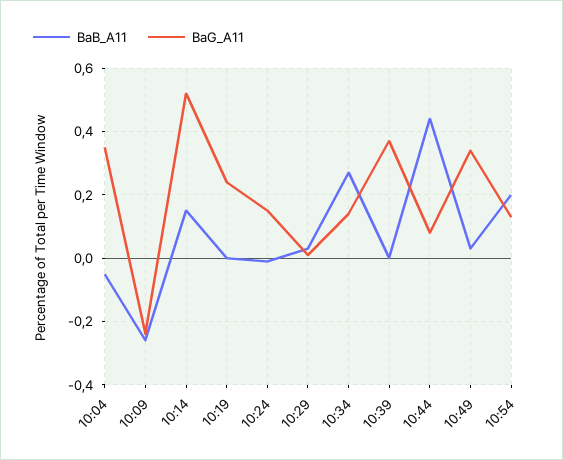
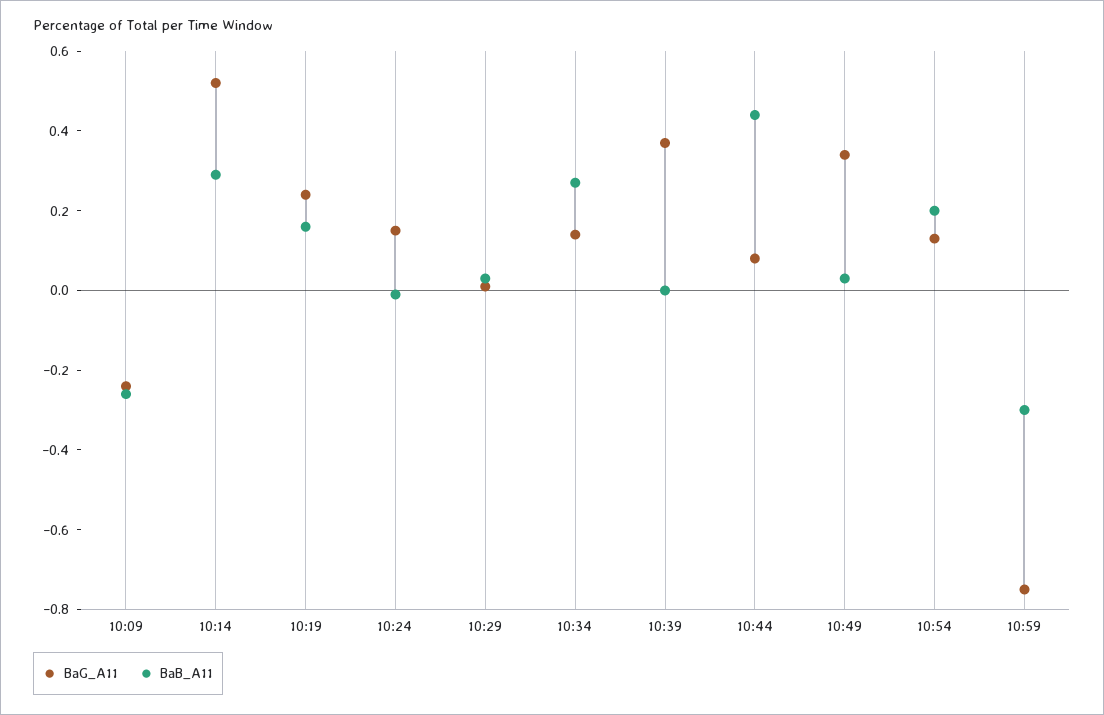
BaB_A11, 10:04: -0.05 -> none
BaG_A11, 10:04: 0.35 -> none
BaB_A11, 10:14: 0.15 -> 0.3
BaB_A11, 10:19: 0 -> 0.15
BaG_A11, 10:59: none -> -0.75
BaB_A11, 10:59: none -> -0.3

